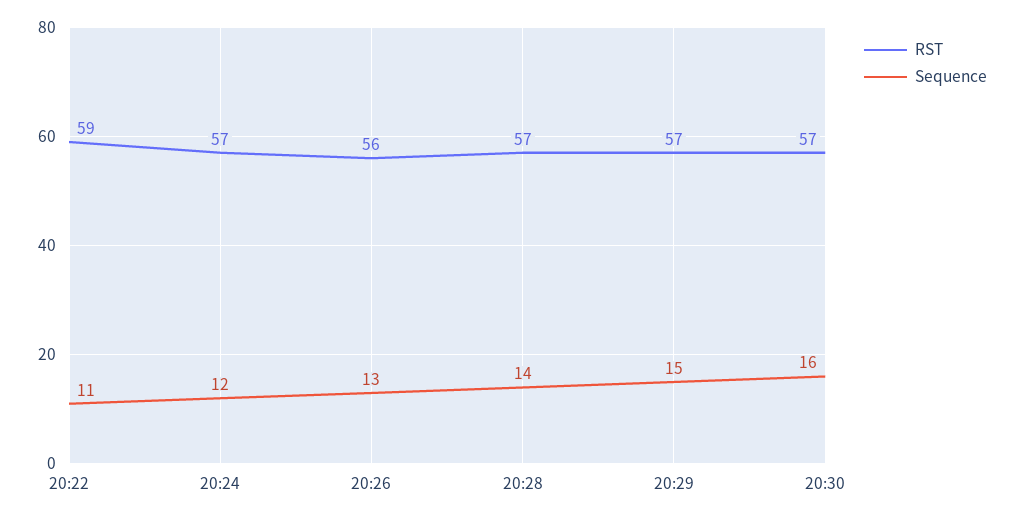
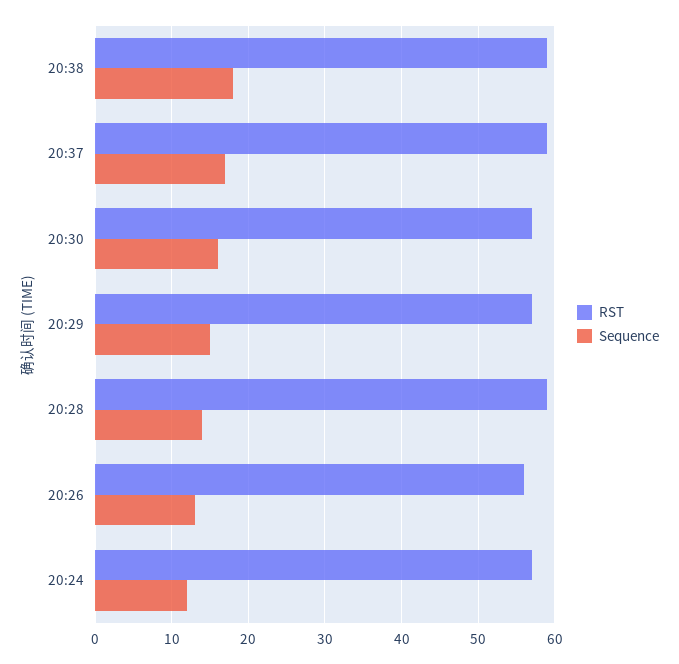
RST, 20:22: 59 -> none
Sequence, 20:22: 11 -> none
RST, 20:28: 57 -> 59
RST, 20:38: none -> 59
Sequence, 20:38: none -> 18
RST, 20:37: none -> 59
Sequence, 20:37: none -> 17

